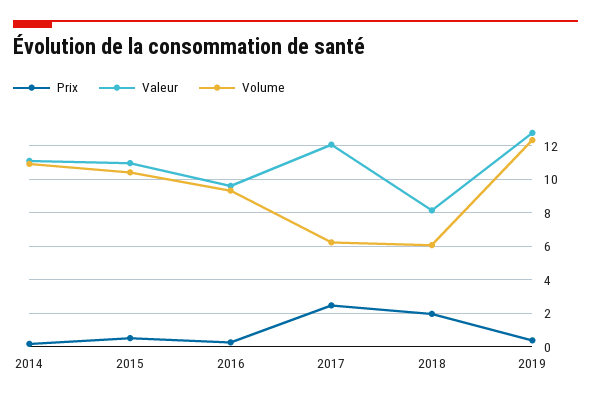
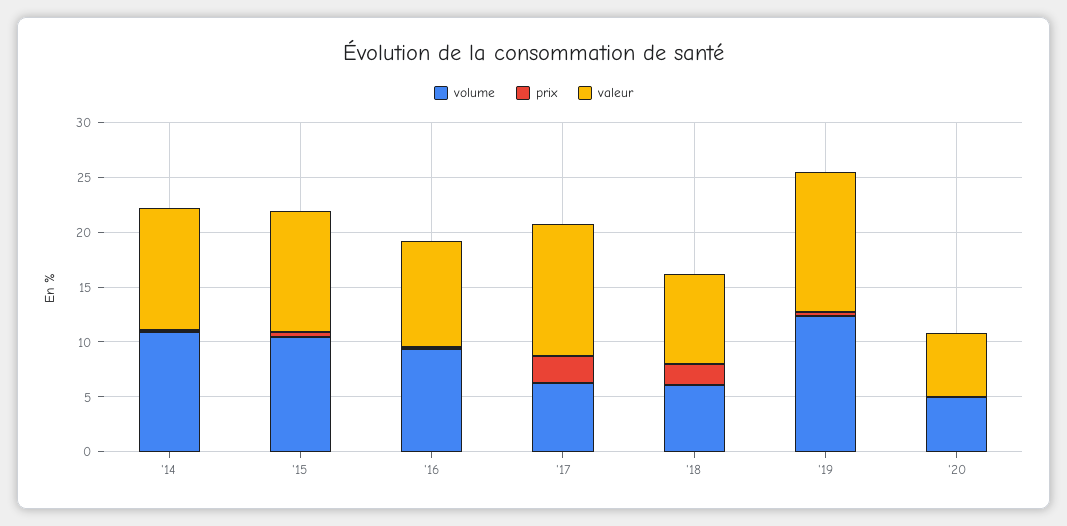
Volume, '20: none -> 5
Prix, '20: none -> 0
Valeur, '20: none -> 6

